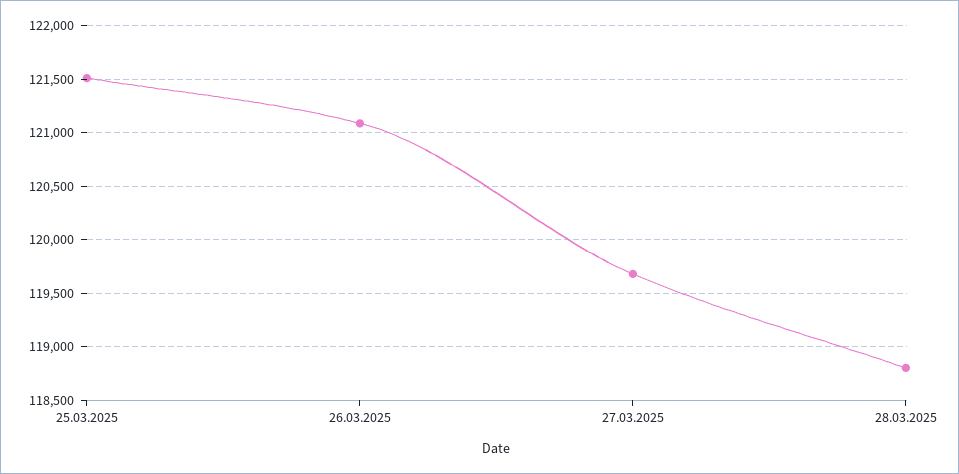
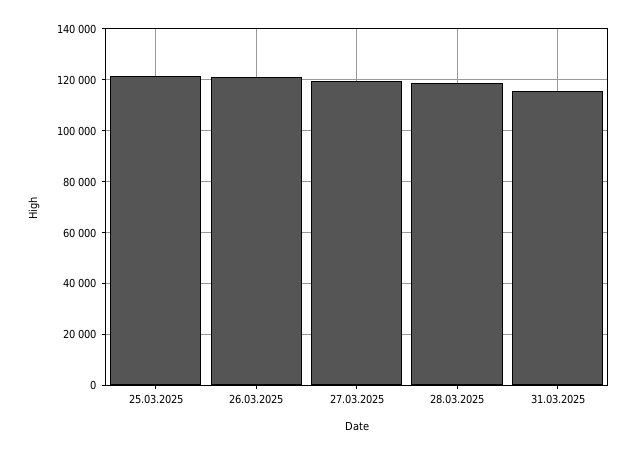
31.03.2025: none -> 115000

